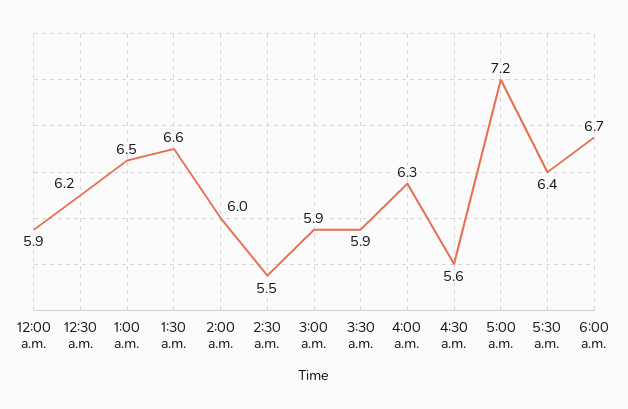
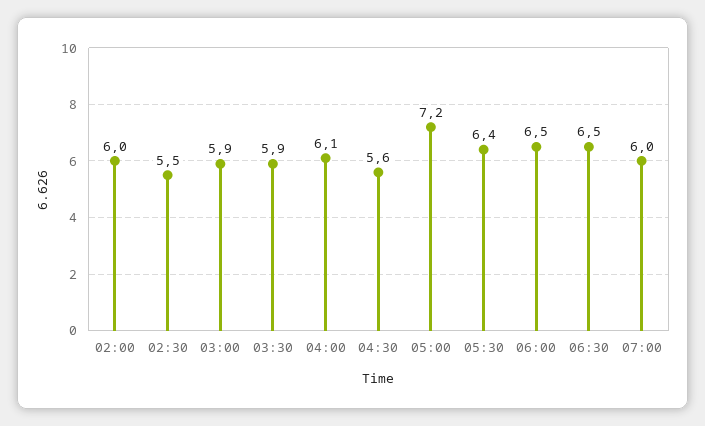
12:00 a.m.: 5.9 -> none
12:30 a.m.: 6.2 -> none
1:00 a.m.: 6.5 -> none
1:30 a.m.: 6.6 -> none
4:00 a.m.: 6.3 -> 6.1
6:00 a.m.: 6.7 -> 6.5
06:30: none -> 6.5
07:00: none -> 6

